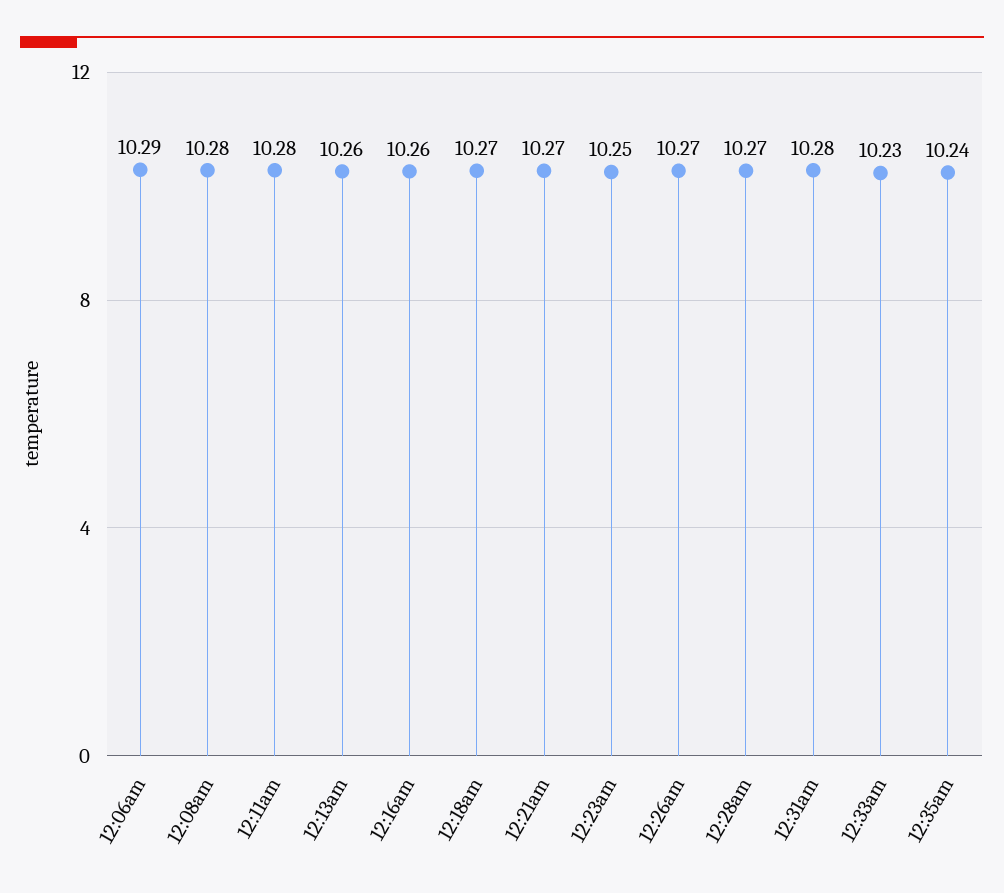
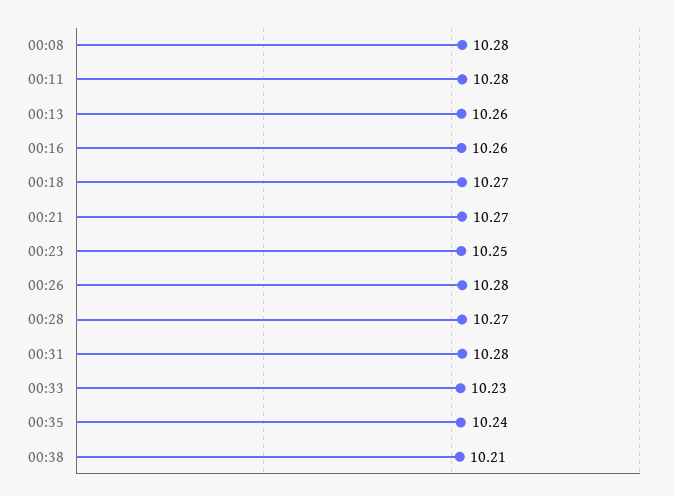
12:06am: 10.29 -> none
12:26am: 10.27 -> 10.28
00:38: none -> 10.21

